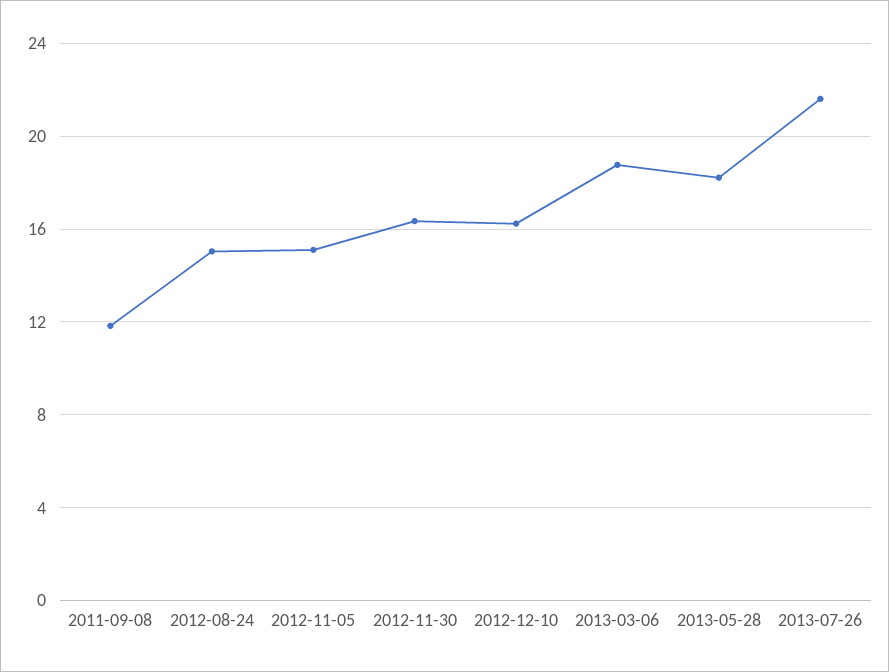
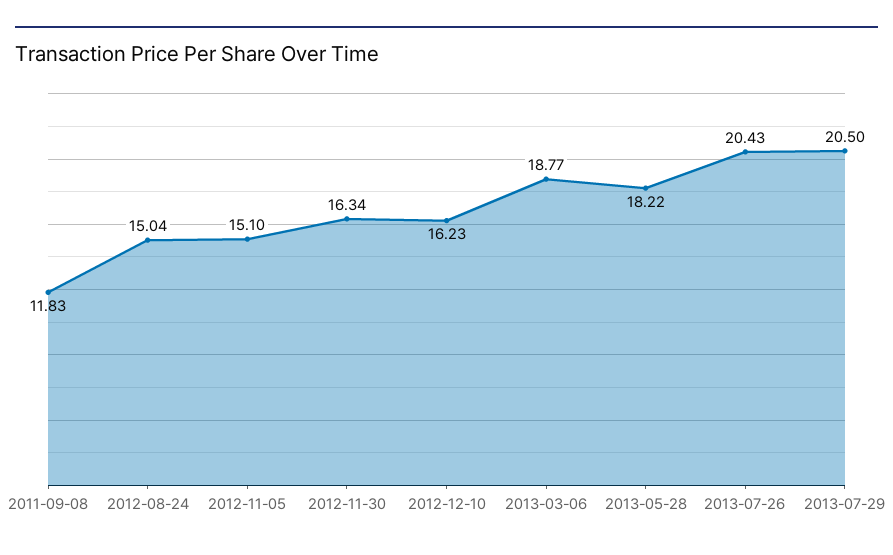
2013-07-26: 21.5 -> 20.43
2013-07-29: none -> 20.5

